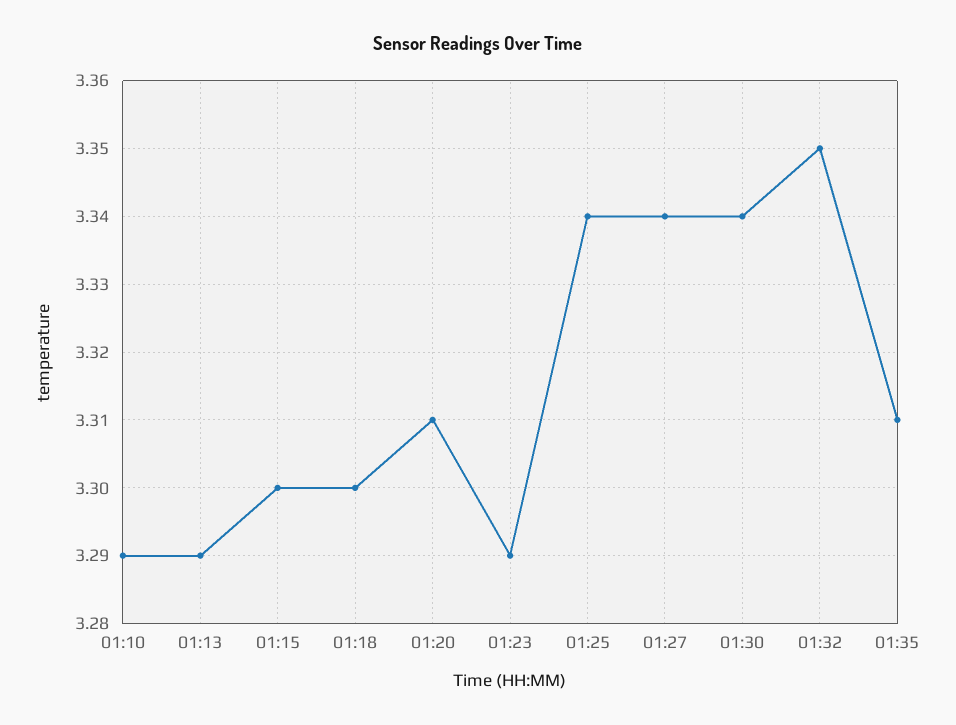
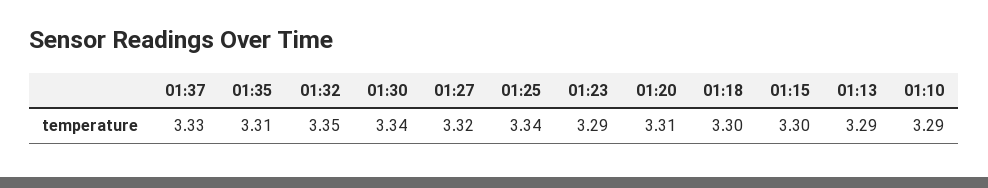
01:27: 3.34 -> 3.32
01:37: none -> 3.33

